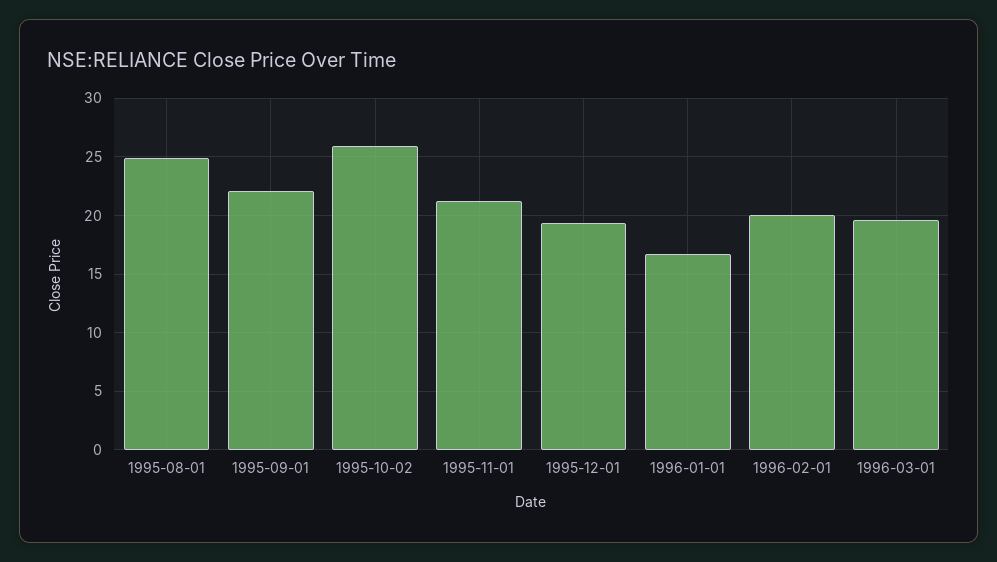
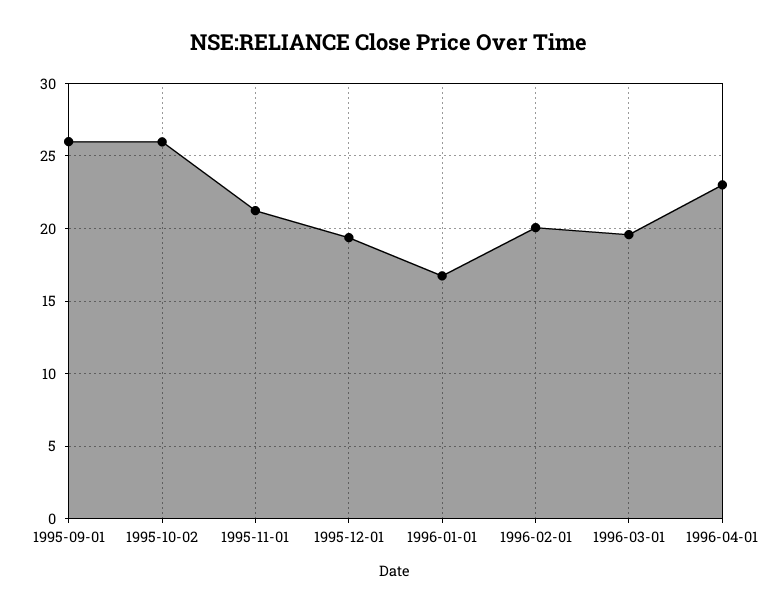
1995-08-01: 25 -> none
1995-09-01: 22 -> 26
1996-04-01: none -> 23

